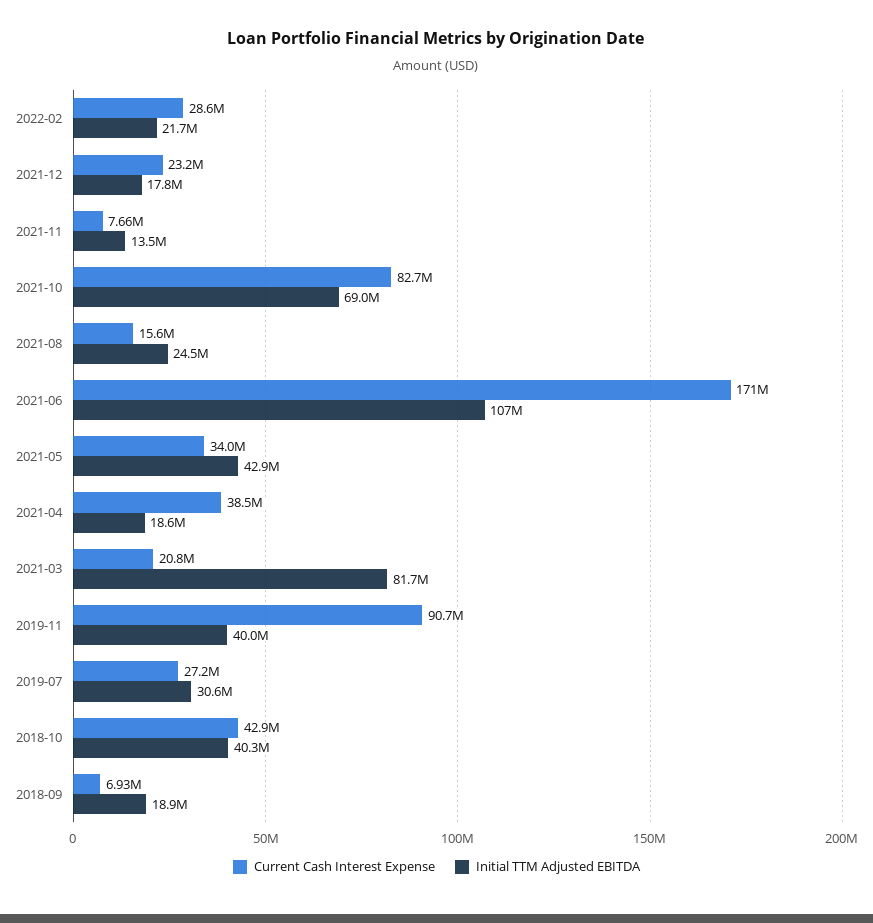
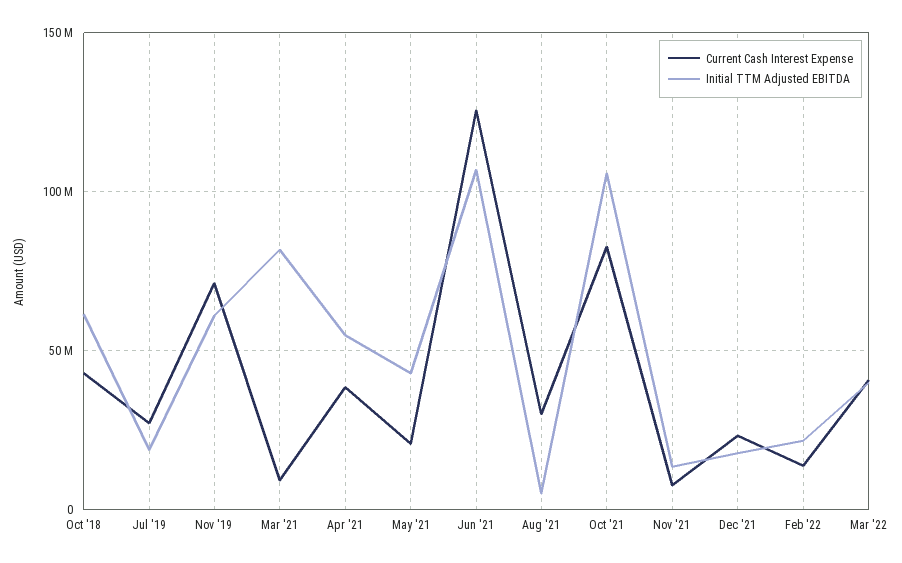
Current Cash Interest Expense, 2022-02: 28600000 -> 15000000
Initial TTM Adjusted EBITDA, 2021-10: 69000000 -> 105000000
Current Cash Interest Expense, 2021-08: 15600000 -> 30000000
Initial TTM Adjusted EBITDA, 2021-08: 24500000 -> 5000000
Current Cash Interest Expense, 2021-06: 171000000 -> 125000000
Current Cash Interest Expense, 2021-05: 34000000 -> 20000000
Initial TTM Adjusted EBITDA, 2021-04: 18600000 -> 55000000
Current Cash Interest Expense, 2021-03: 20800000 -> 10000000
Current Cash Interest Expense, 2019-11: 90700000 -> 70000000
Initial TTM Adjusted EBITDA, 2019-11: 40000000 -> 60000000
Initial TTM Adjusted EBITDA, 2019-07: 30600000 -> 20000000
Initial TTM Adjusted EBITDA, 2018-10: 40300000 -> 60000000
Current Cash Interest Expense, 2018-09: 6930000 -> none
Initial TTM Adjusted EBITDA, 2018-09: 18900000 -> none
Current Cash Interest Expense, Mar '22: none -> 40000000
Initial TTM Adjusted EBITDA, Mar '22: none -> 40000000

